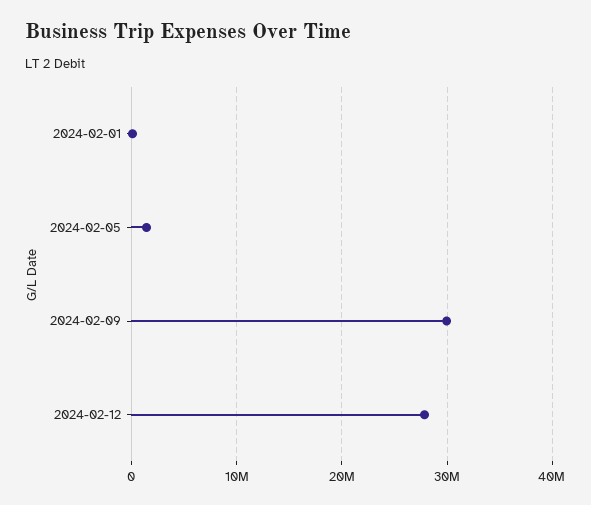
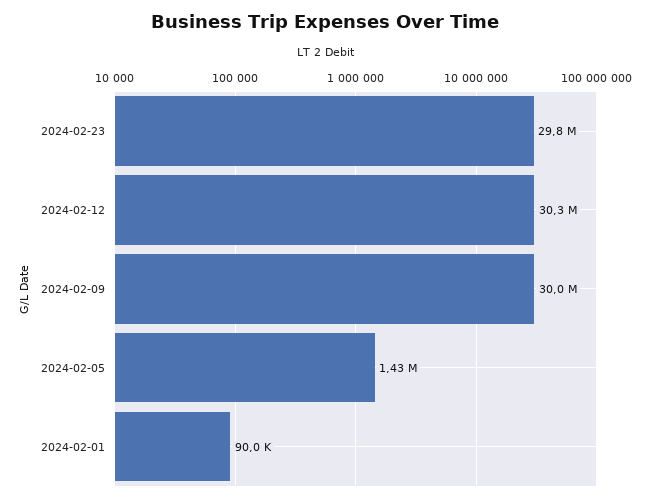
2024-02-12: 28000000 -> 30300000
2024-02-23: none -> 29800000

